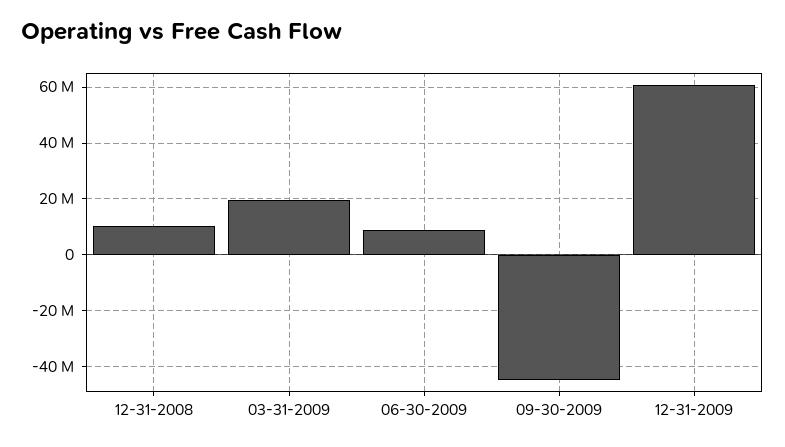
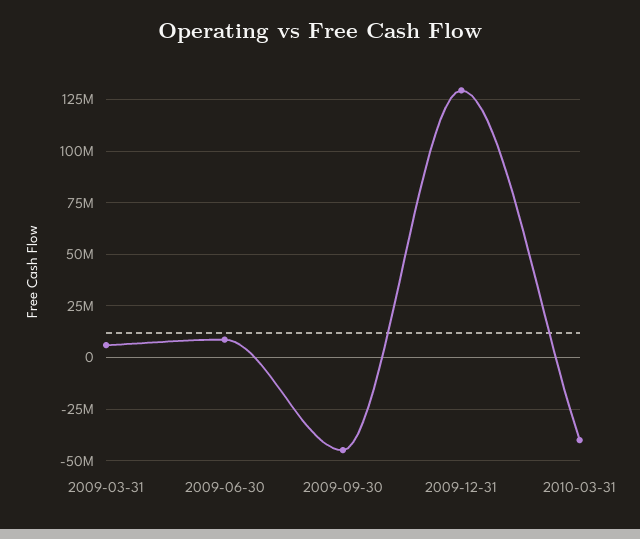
12-31-2008: 10000000 -> none
03-31-2009: 20000000 -> 5000000
12-31-2009: 60000000 -> 130000000
2010-03-31: none -> -40000000

